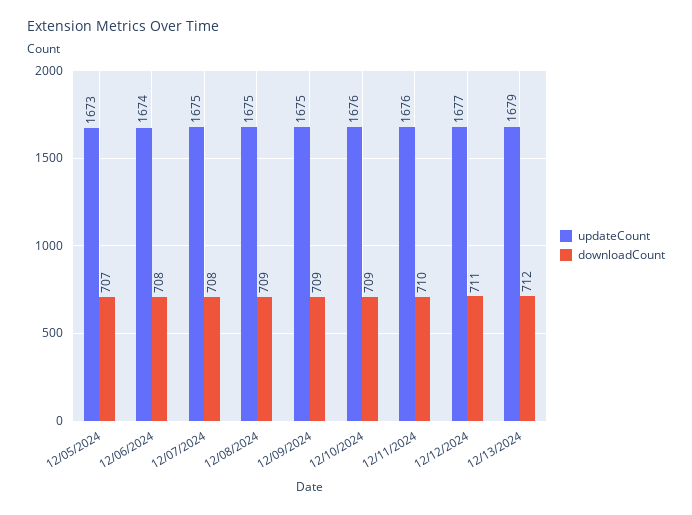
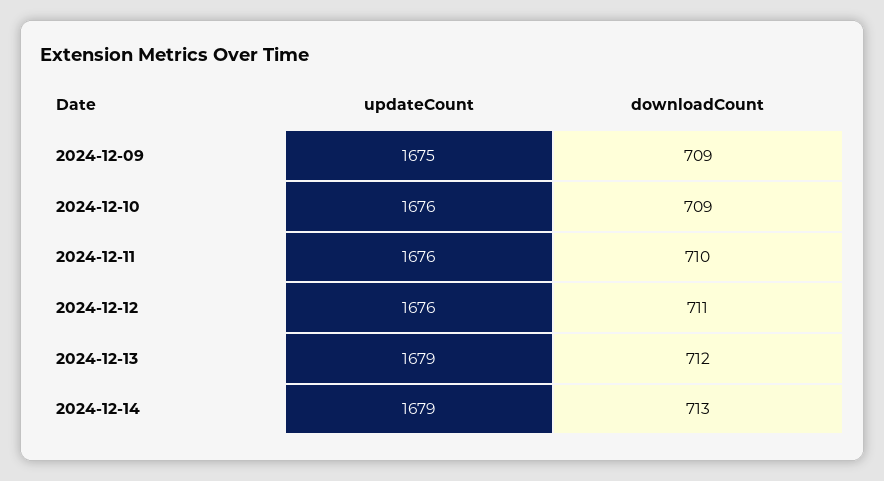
updateCount, 12/05/2024: 1673 -> none
downloadCount, 12/05/2024: 707 -> none
updateCount, 12/06/2024: 1674 -> none
downloadCount, 12/06/2024: 708 -> none
updateCount, 12/07/2024: 1675 -> none
downloadCount, 12/07/2024: 708 -> none
updateCount, 12/08/2024: 1675 -> none
downloadCount, 12/08/2024: 709 -> none
updateCount, 12/12/2024: 1677 -> 1676
updateCount, 2024-12-14: none -> 1679
downloadCount, 2024-12-14: none -> 713

